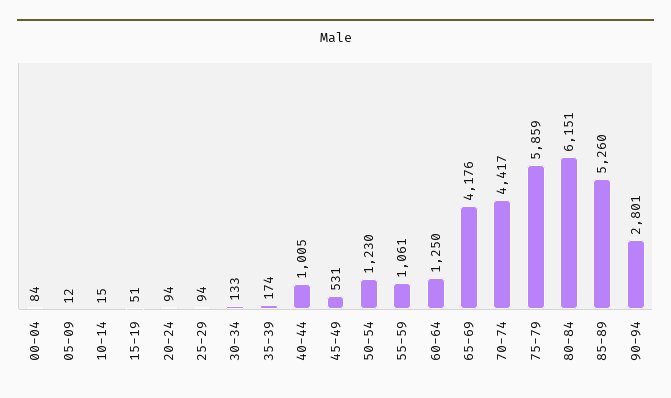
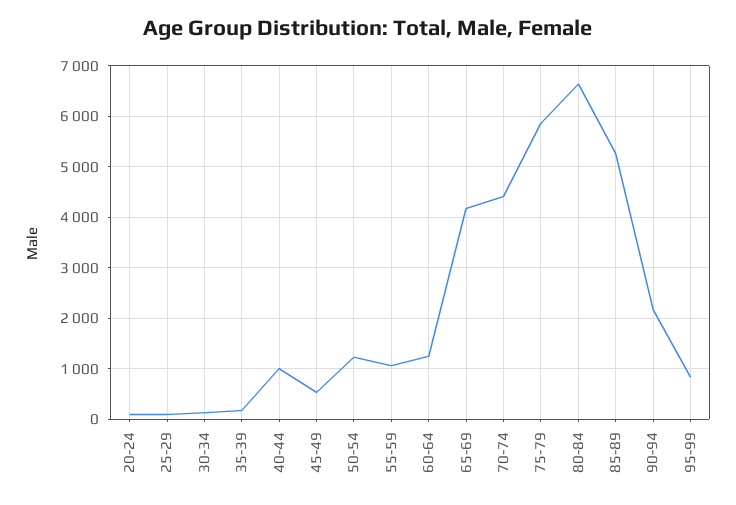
00-04: 84 -> none
05-09: 12 -> none
10-14: 15 -> none
15-19: 51 -> none
80-84: 6151 -> 6600
90-94: 2801 -> 2200
95-99: none -> 800

